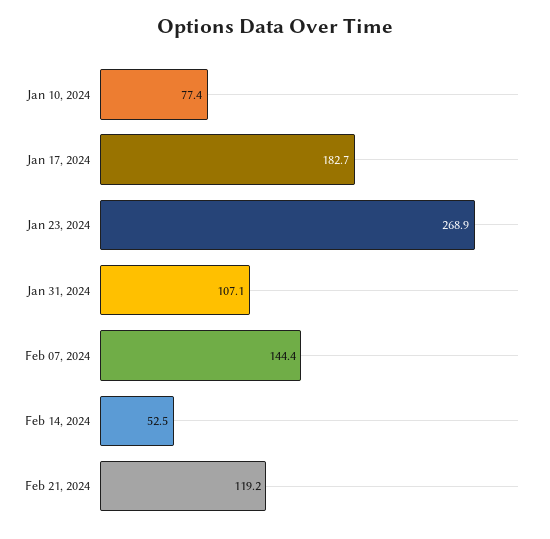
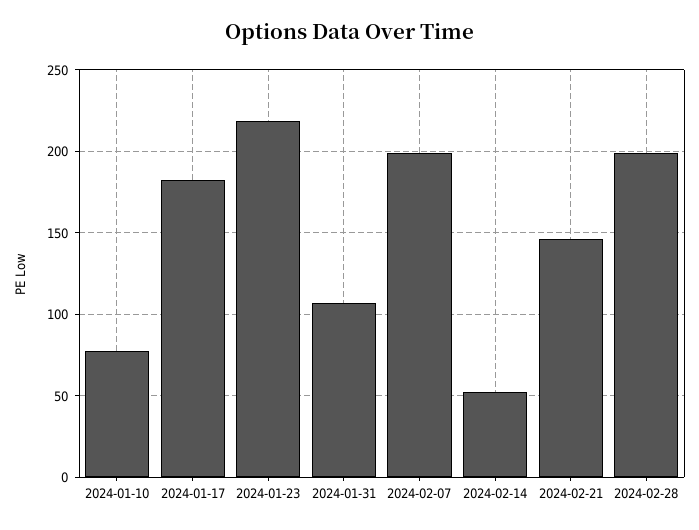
Jan 23, 2024: 268.9 -> 220
Feb 07, 2024: 144.4 -> 200
Feb 21, 2024: 119.2 -> 145
2024-02-28: none -> 200

